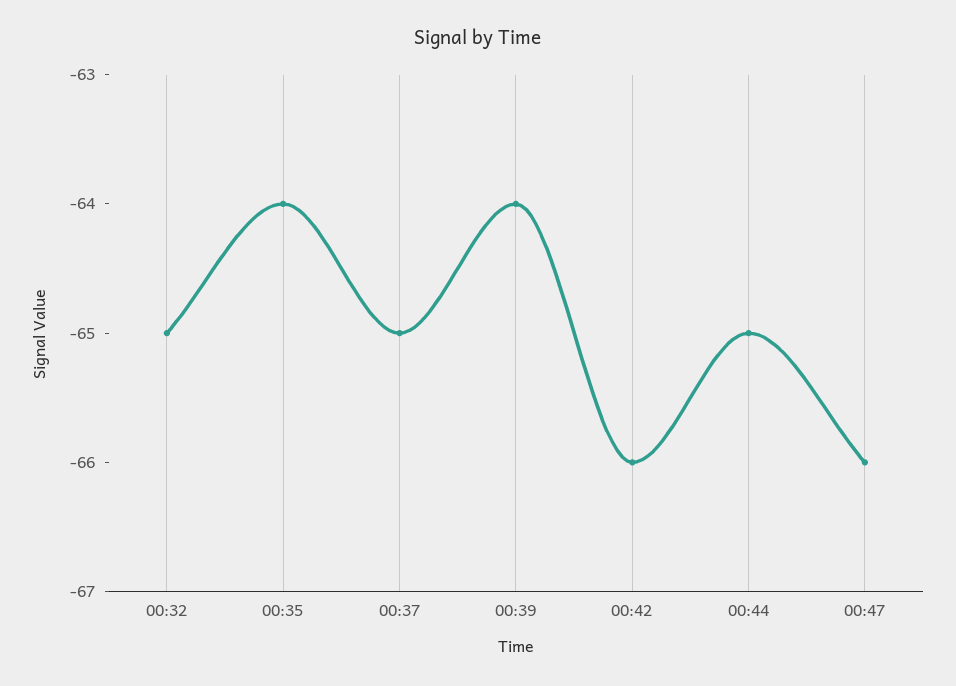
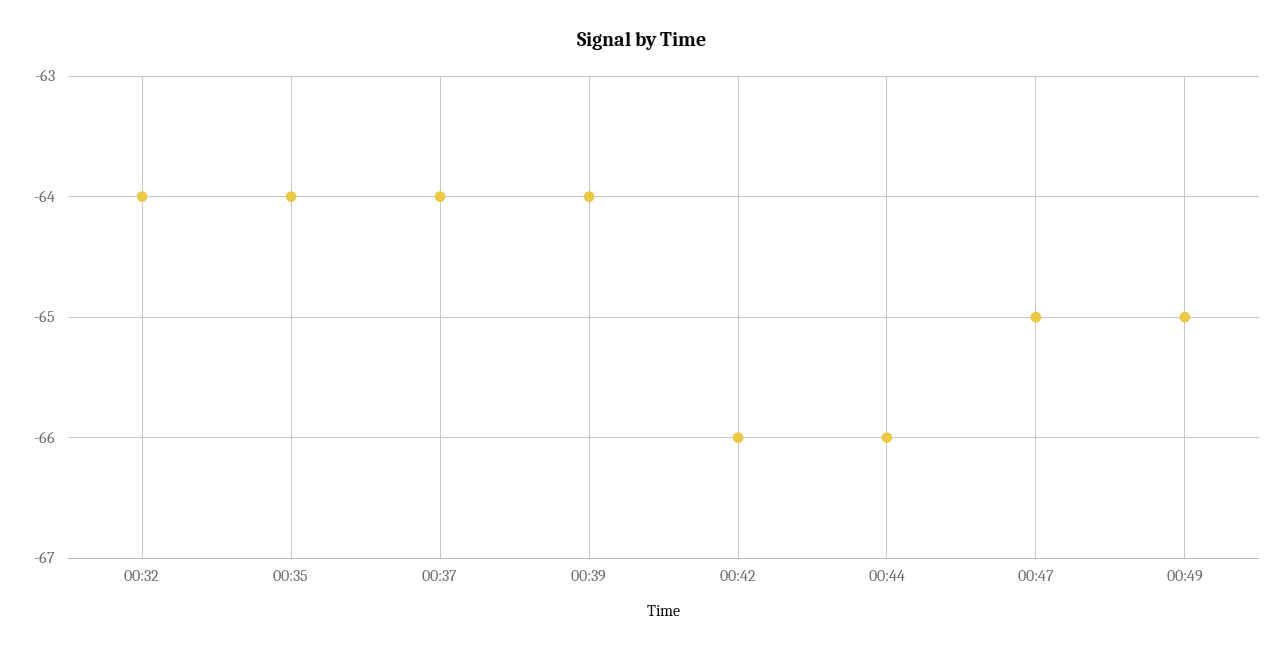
00:32: -65 -> -64
00:37: -65 -> -64
00:44: -65 -> -66
00:47: -66 -> -65
00:49: none -> -65

